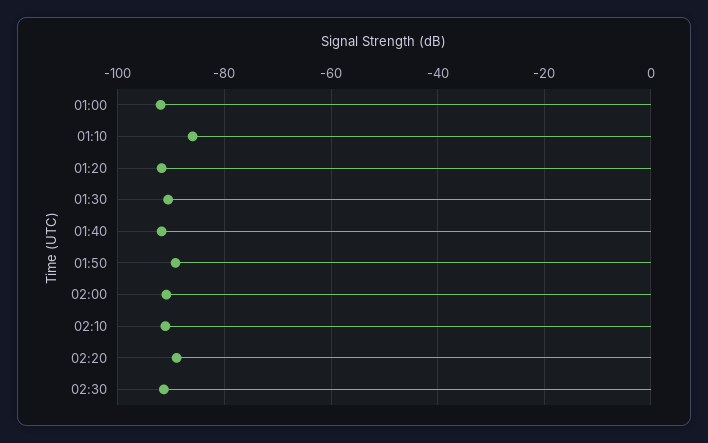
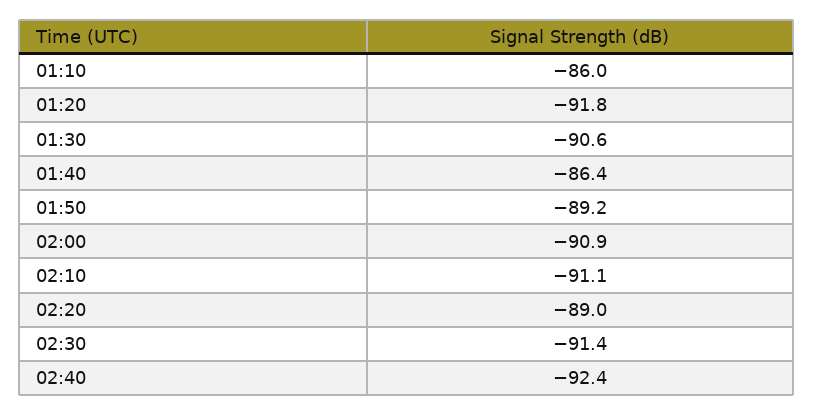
01:00: -92 -> none
01:40: -92 -> -86.4
02:40: none -> -92.4

